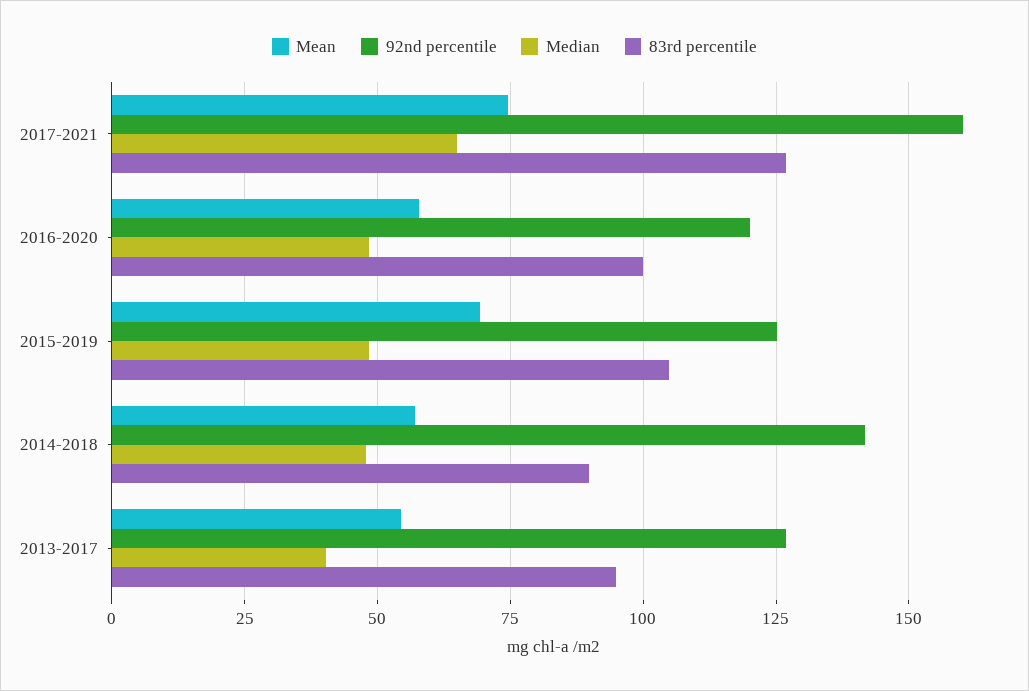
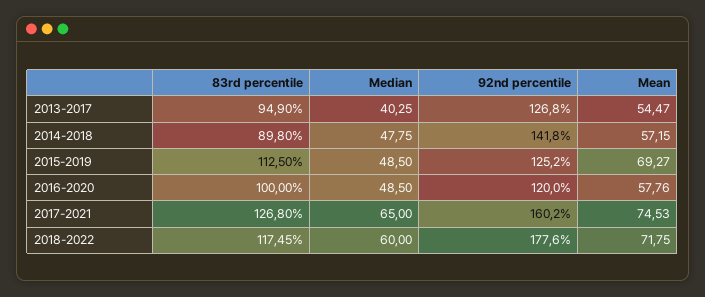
83rd percentile, 2015-2019: 105 -> 112.5
83rd percentile, 2018-2022: none -> 117.45
Median, 2018-2022: none -> 60
92nd percentile, 2018-2022: none -> 177.6
Mean, 2018-2022: none -> 71.75

